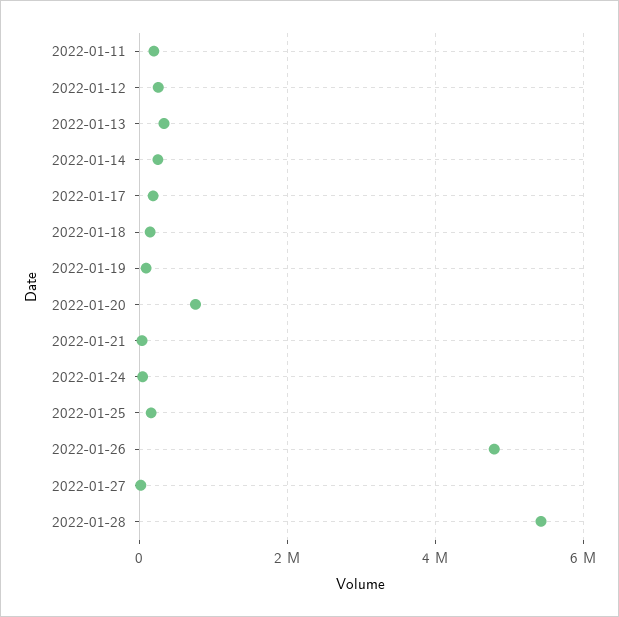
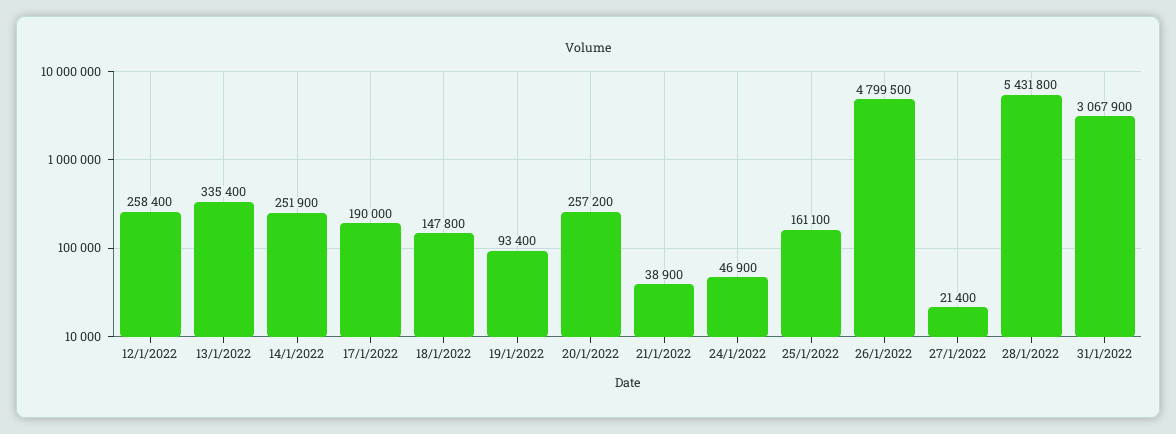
2022-01-11: 200000 -> none
2022-01-20: 800000 -> 257200
31/1/2022: none -> 3067900

